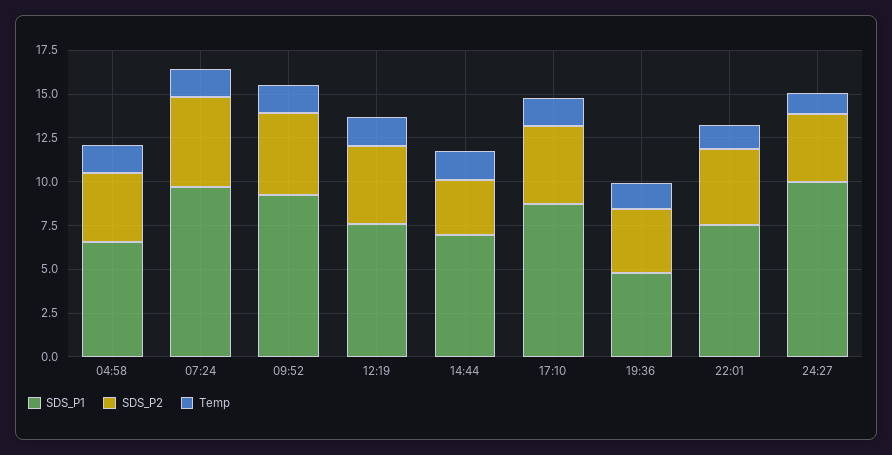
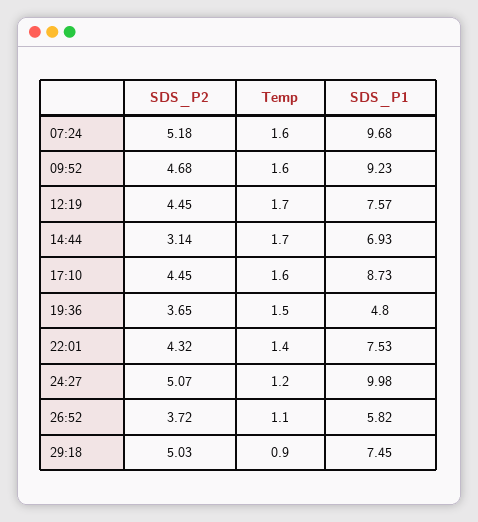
SDS_P1, 04:58: 6.5 -> none
SDS_P2, 04:58: 4 -> none
Temp, 04:58: 1.5 -> none
SDS_P2, 24:27: 4 -> 5.07
SDS_P2, 26:52: none -> 3.72
Temp, 26:52: none -> 1.1
SDS_P1, 26:52: none -> 5.82
SDS_P2, 29:18: none -> 5.03
Temp, 29:18: none -> 0.9
SDS_P1, 29:18: none -> 7.45

